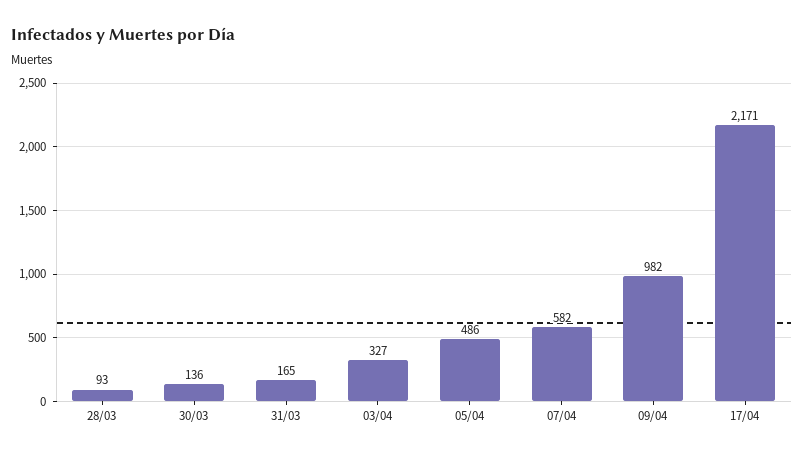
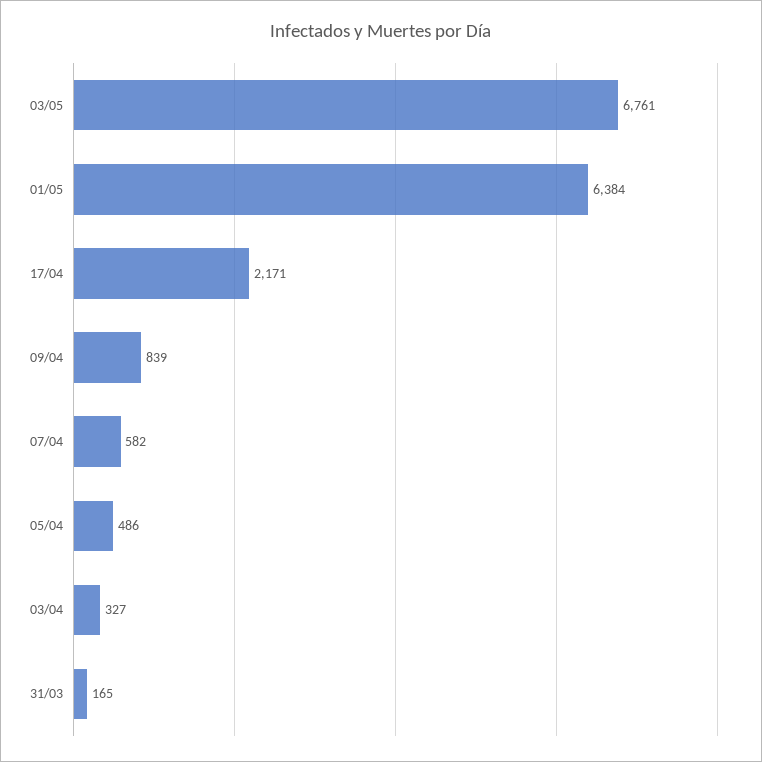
28/03: 93 -> none
30/03: 136 -> none
09/04: 982 -> 839
03/05: none -> 6761
01/05: none -> 6384

